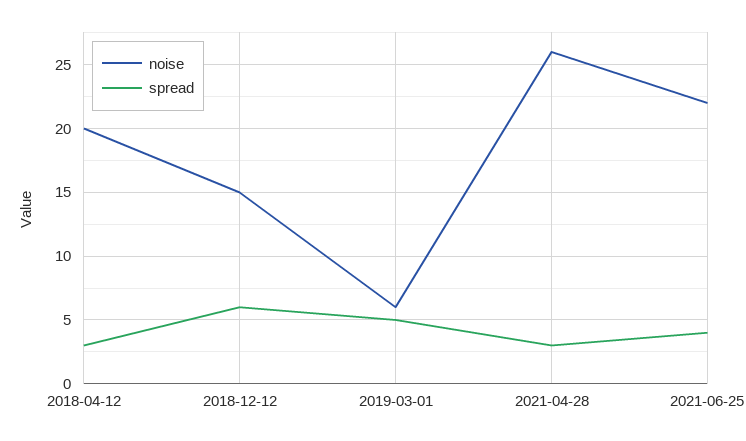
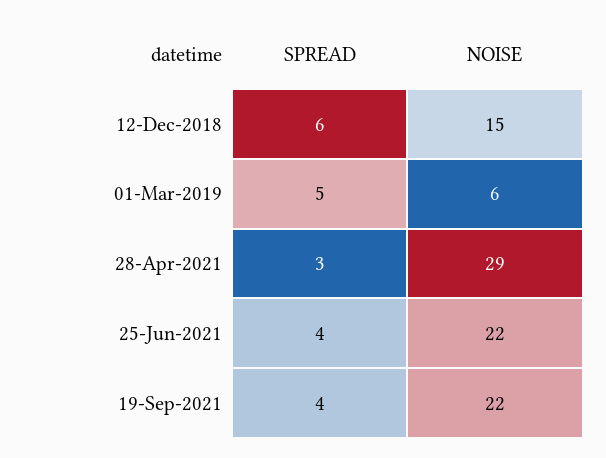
noise, 2018-04-12: 20 -> none
spread, 2018-04-12: 3 -> none
noise, 2021-04-28: 26 -> 29
spread, 19-Sep-2021: none -> 4
noise, 19-Sep-2021: none -> 22

